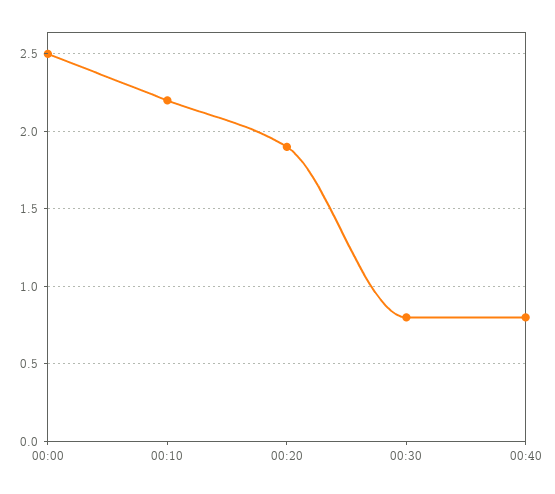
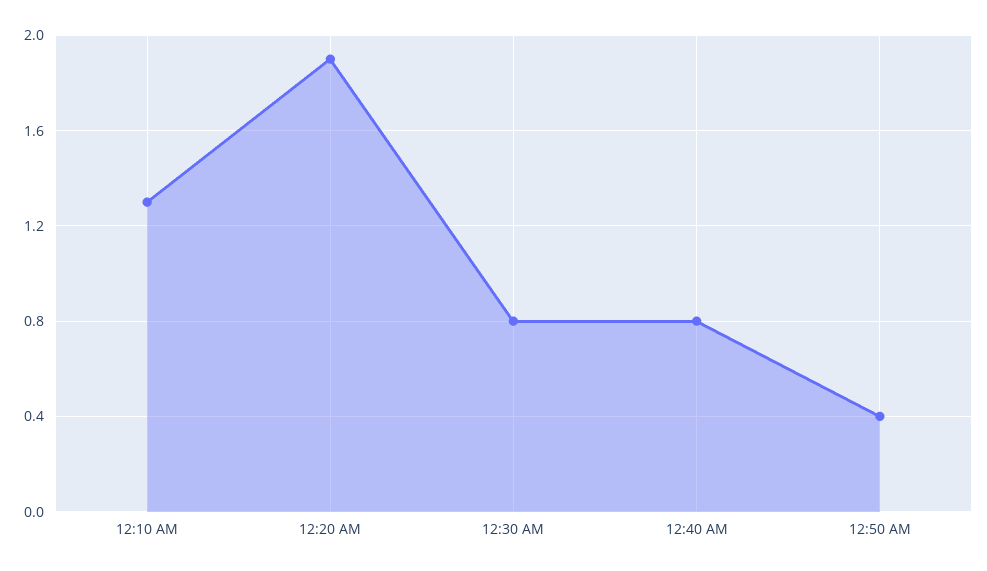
00:00: 2.5 -> none
00:10: 2.2 -> 1.3
12:50 AM: none -> 0.4

